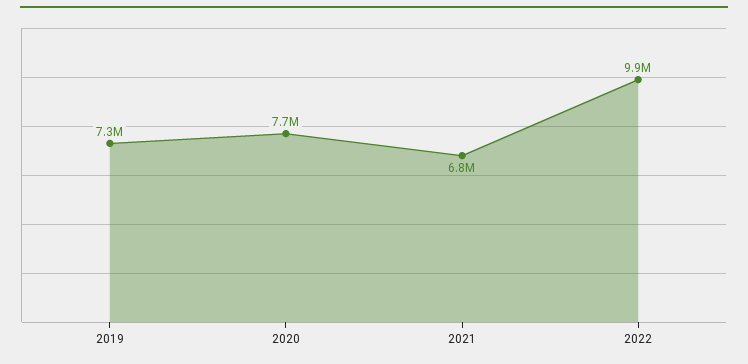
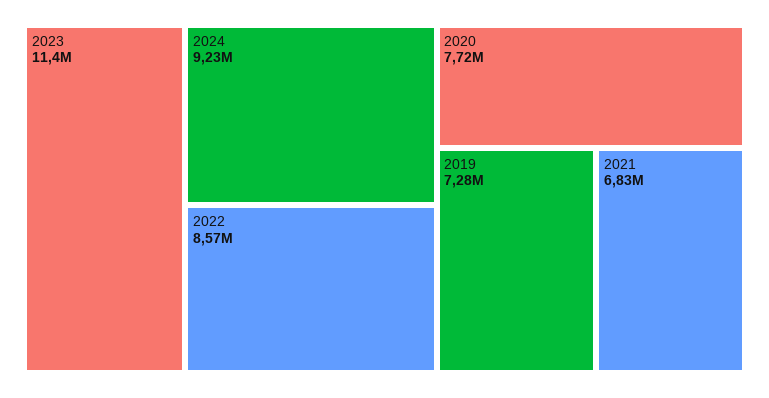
2022: 9900000 -> 8570000
2023: none -> 11400000
2024: none -> 9230000

